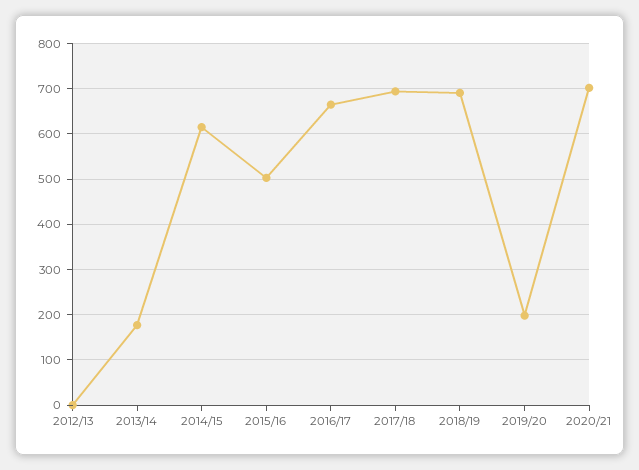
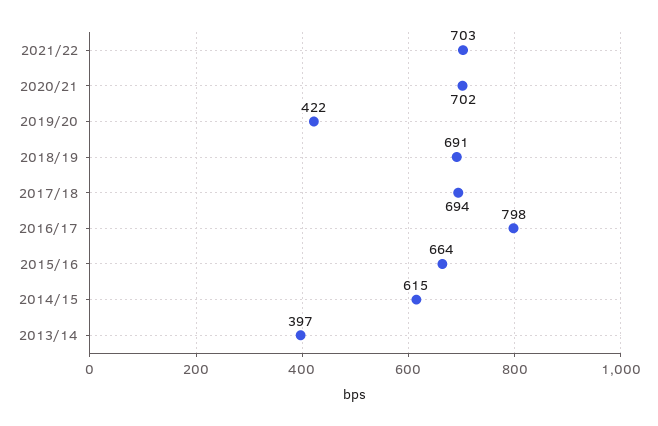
2012/13: 0 -> none
2013/14: 180 -> 397
2015/16: 500 -> 664
2016/17: 660 -> 798
2019/20: 200 -> 422
2021/22: none -> 703

